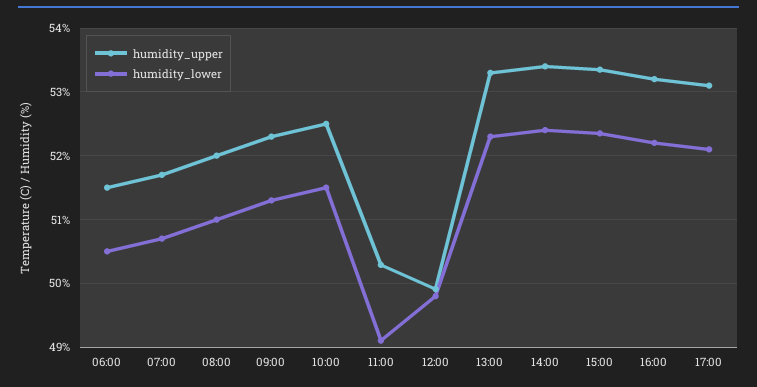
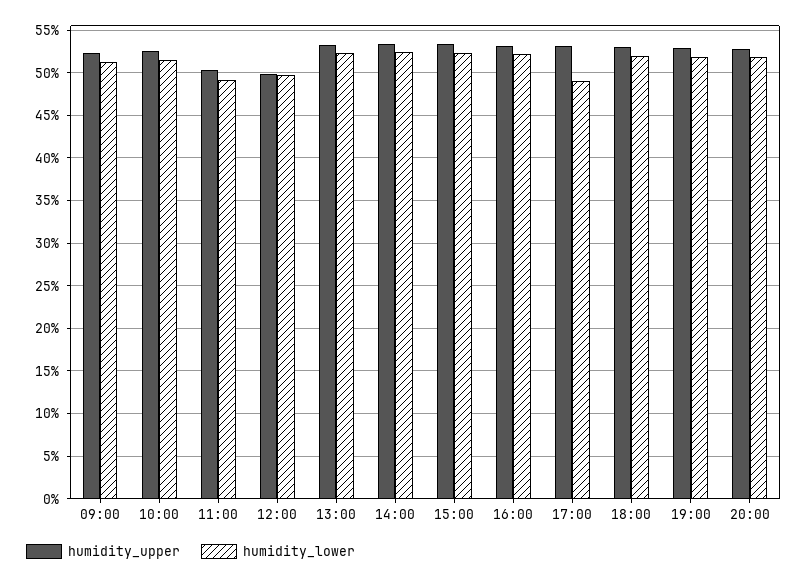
humidity_upper, 06:00: 51.5 -> none
humidity_lower, 06:00: 50.5 -> none
humidity_upper, 07:00: 51.7 -> none
humidity_lower, 07:00: 50.7 -> none
humidity_upper, 08:00: 52 -> none
humidity_lower, 08:00: 51 -> none
humidity_lower, 17:00: 52.1 -> 49
humidity_upper, 18:00: none -> 53
humidity_lower, 18:00: none -> 52
humidity_upper, 19:00: none -> 53
humidity_lower, 19:00: none -> 52
humidity_upper, 20:00: none -> 53
humidity_lower, 20:00: none -> 52

